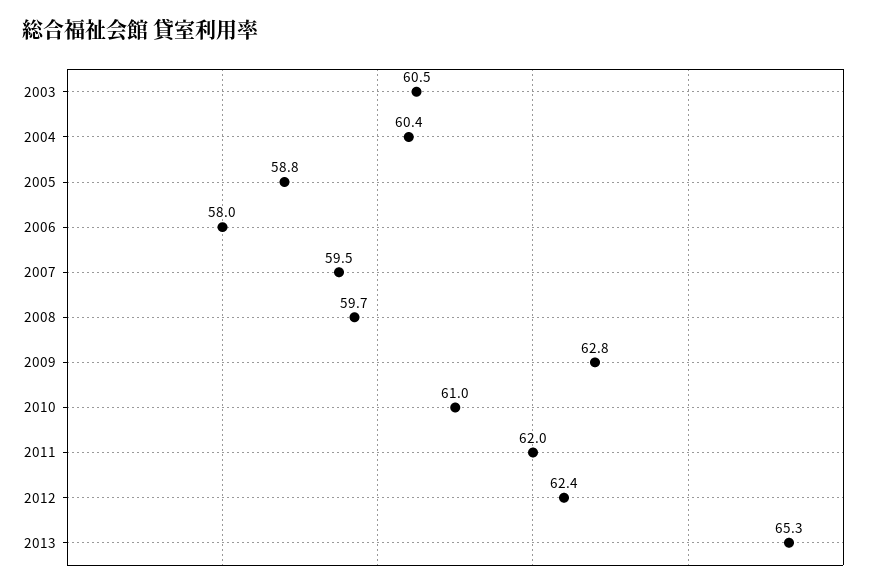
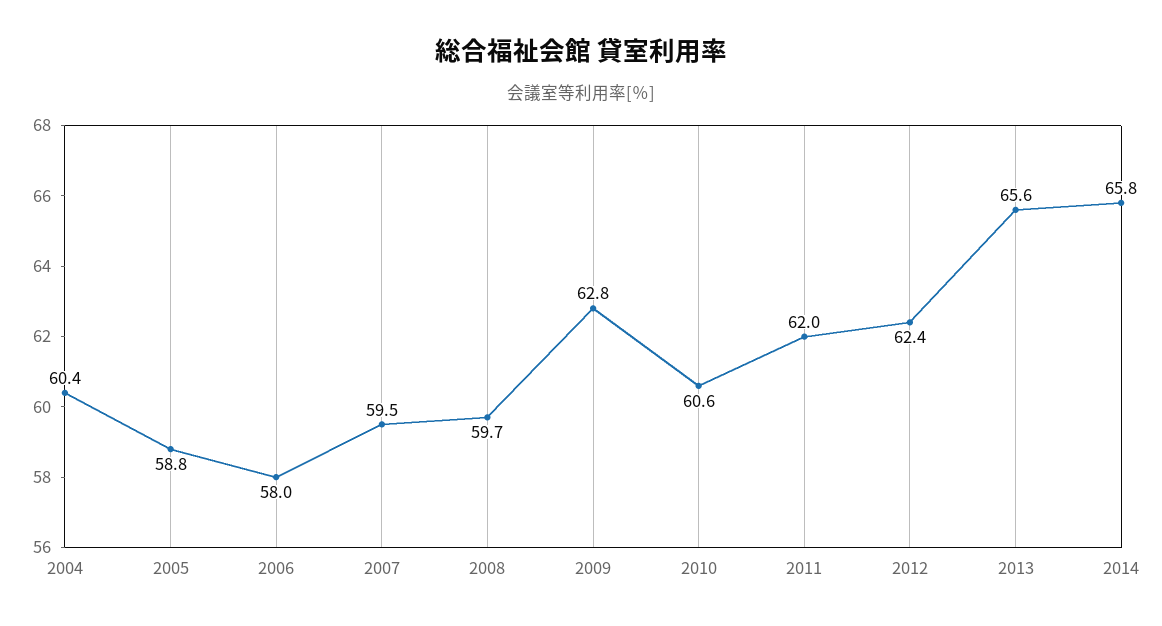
2003: 60.5 -> none
2010: 61 -> 60.6
2013: 65.3 -> 65.6
2014: none -> 65.8

